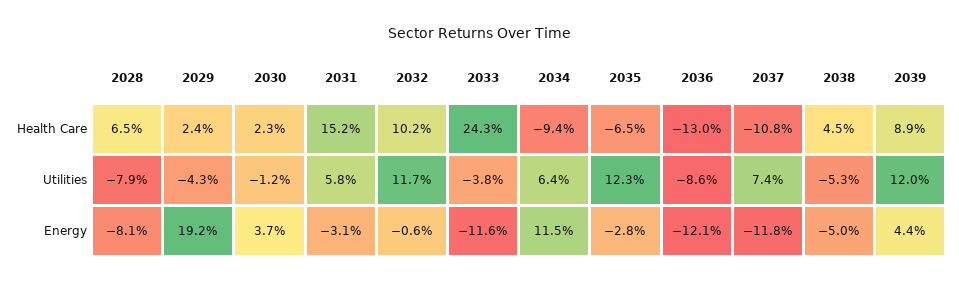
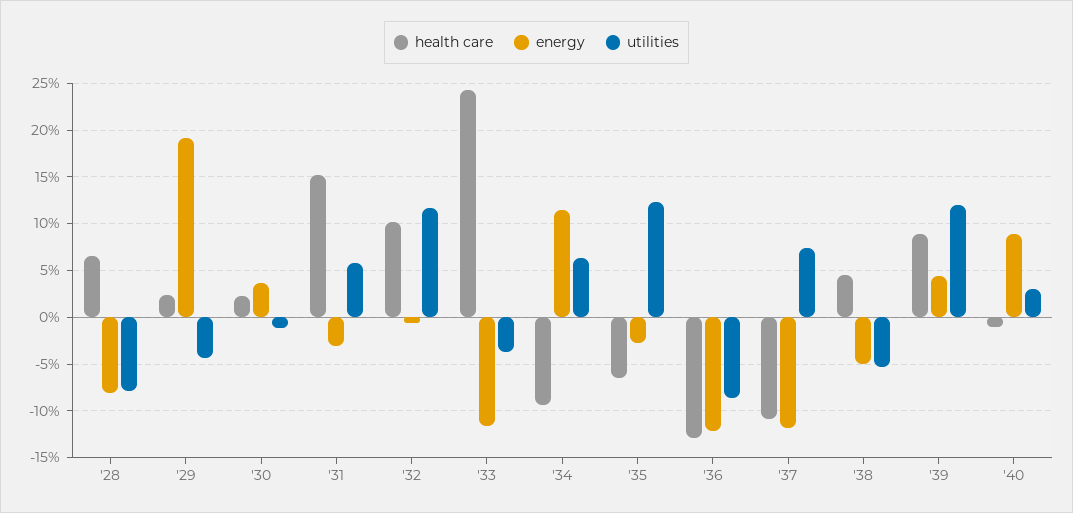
Health Care, '40: none -> -1
Energy, '40: none -> 9
Utilities, '40: none -> 3

